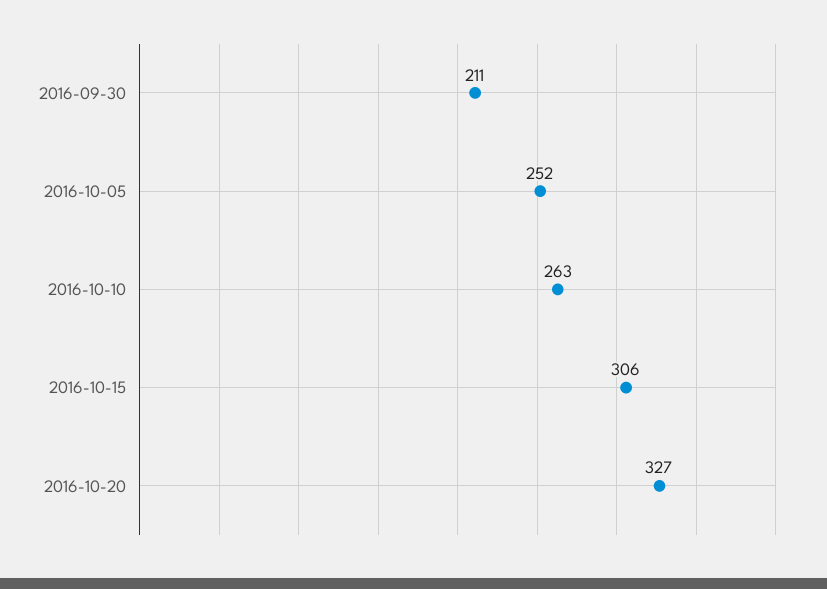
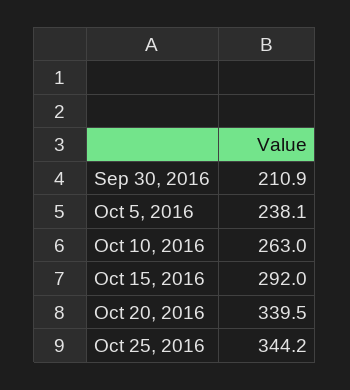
2016-10-05: 252 -> 238.1
2016-10-15: 306 -> 292
2016-10-20: 327 -> 339.5
Oct 25, 2016: none -> 344.2

